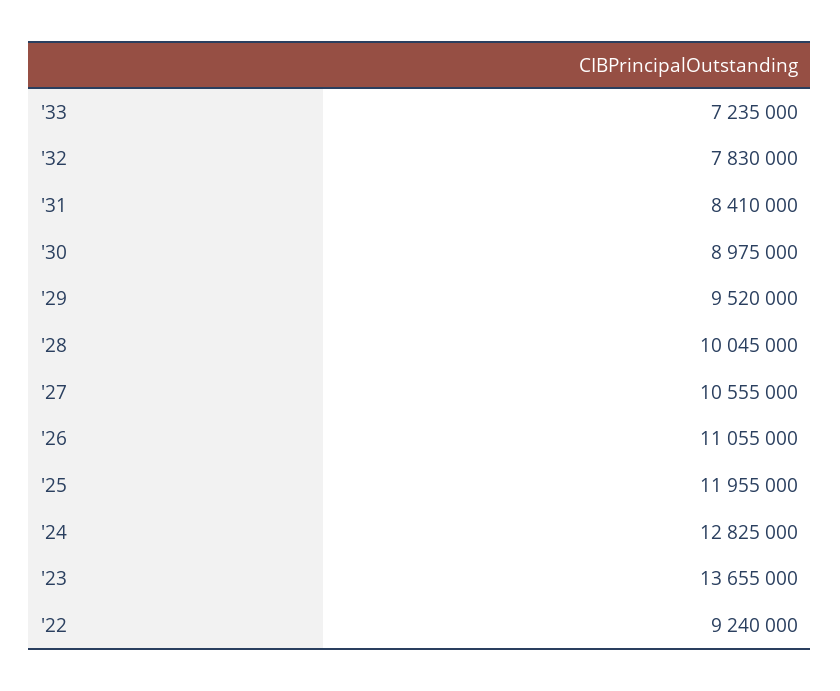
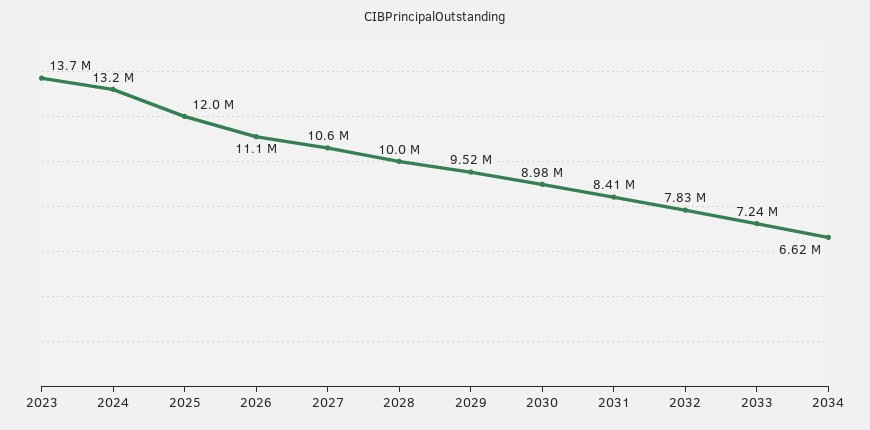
'24: 12825000 -> 13200000
'22: 9240000 -> none
2034: none -> 6620000

